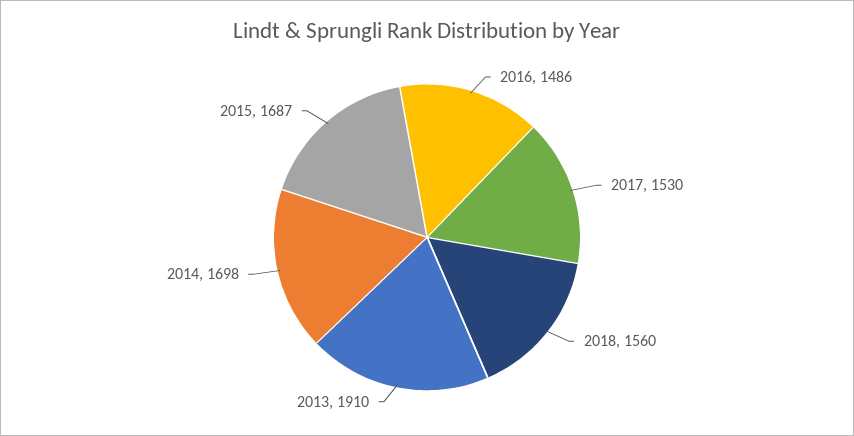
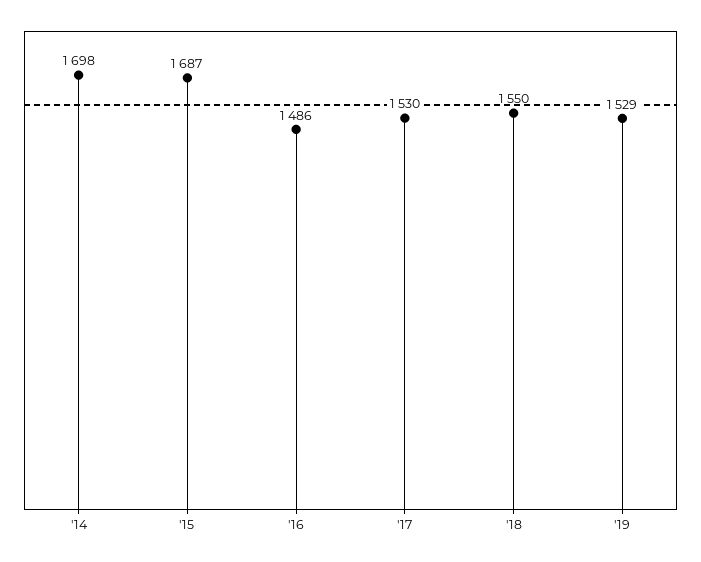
2018: 1560 -> 1550
2013: 1910 -> none
'19: none -> 1529

